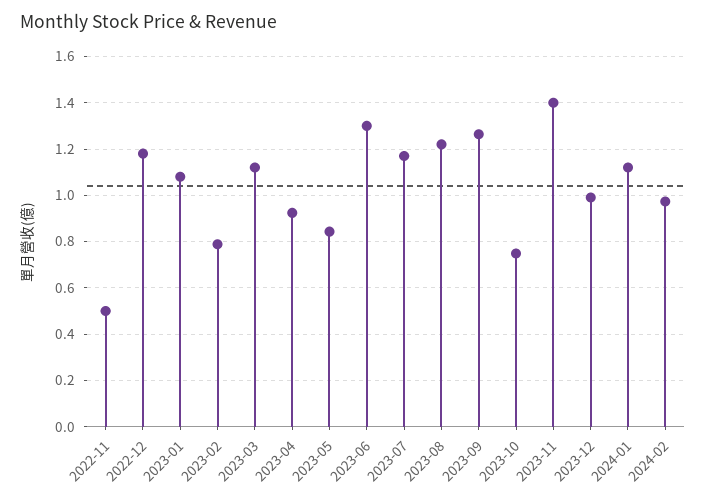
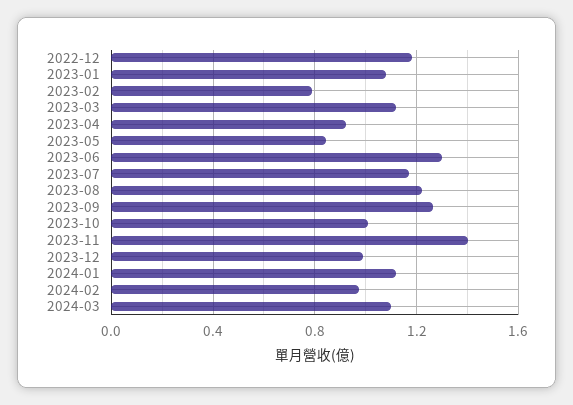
2022-11: 0.5 -> none
2023-10: 0.75 -> 1
2024-03: none -> 1.1

